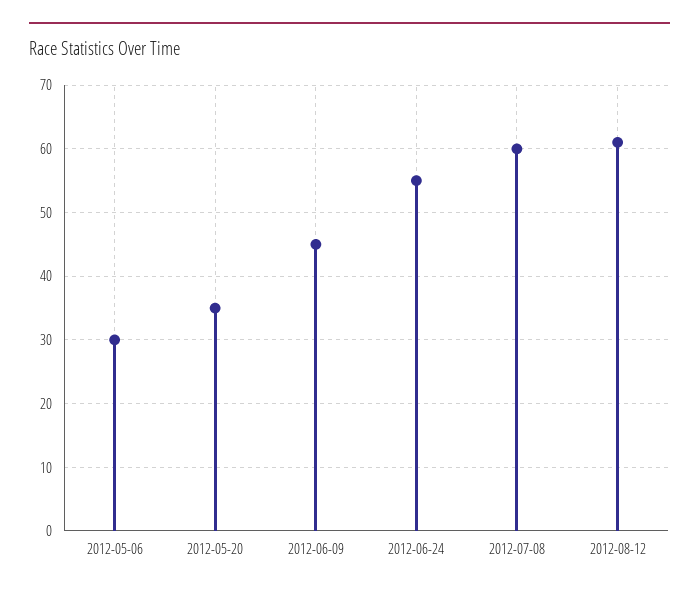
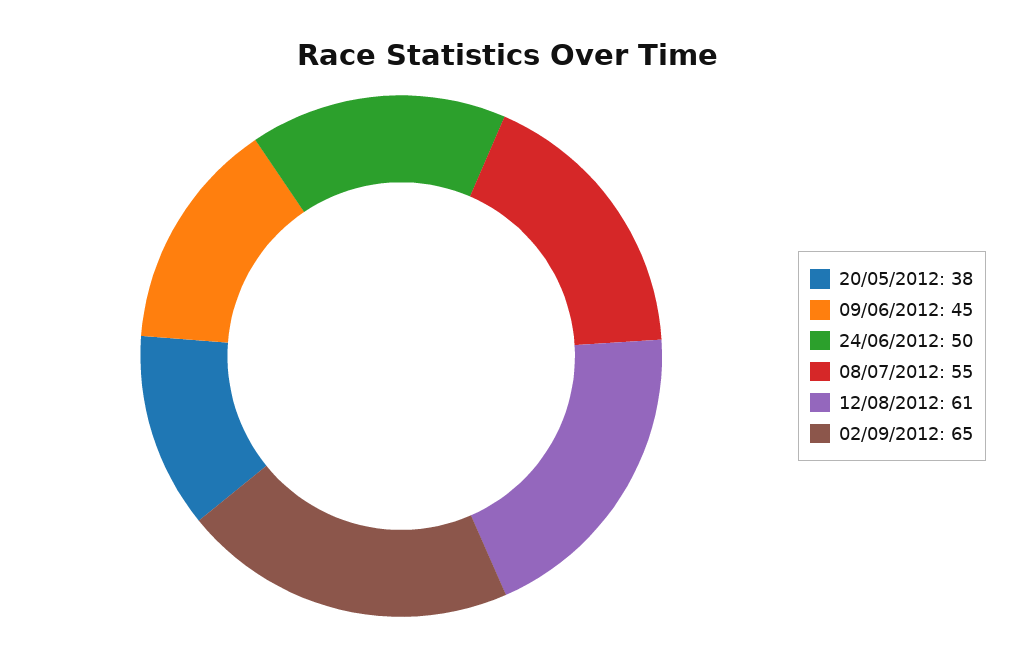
2012-05-06: 30 -> none
2012-05-20: 35 -> 38
2012-06-24: 55 -> 50
2012-07-08: 60 -> 55
02/09/2012: none -> 65

